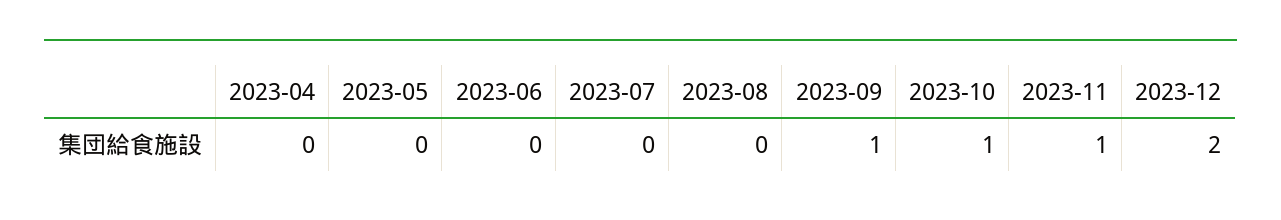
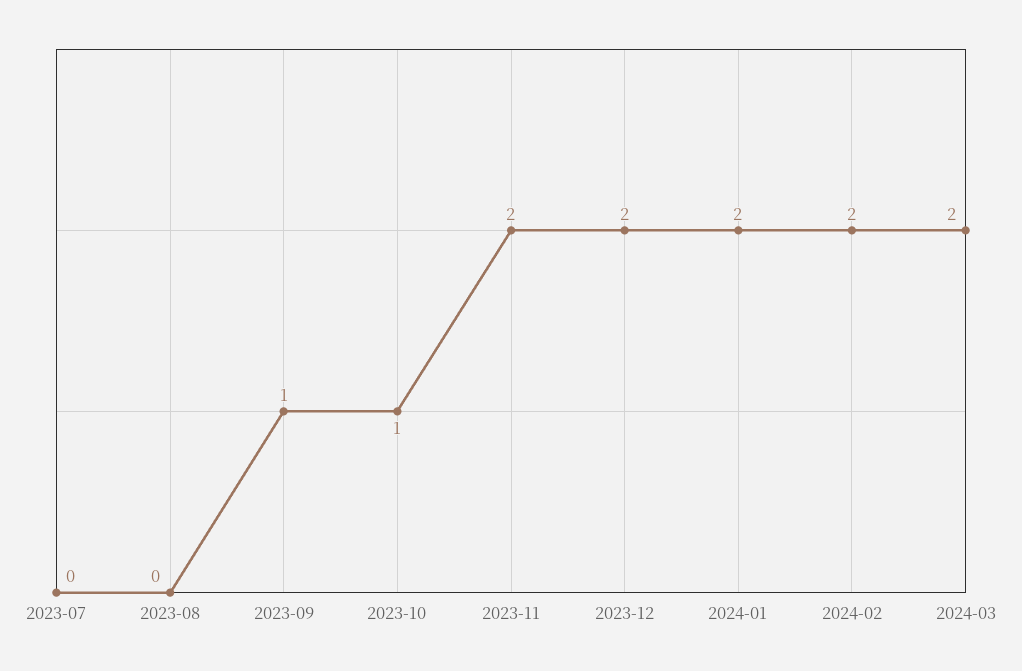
2023-04: 0 -> none
2023-05: 0 -> none
2023-06: 0 -> none
2023-11: 1 -> 2
2024-01: none -> 2
2024-02: none -> 2
2024-03: none -> 2

